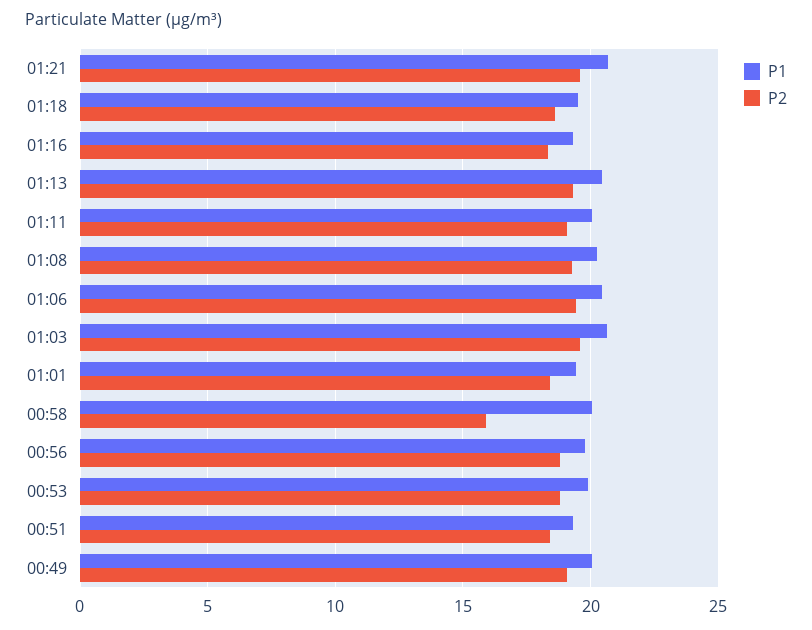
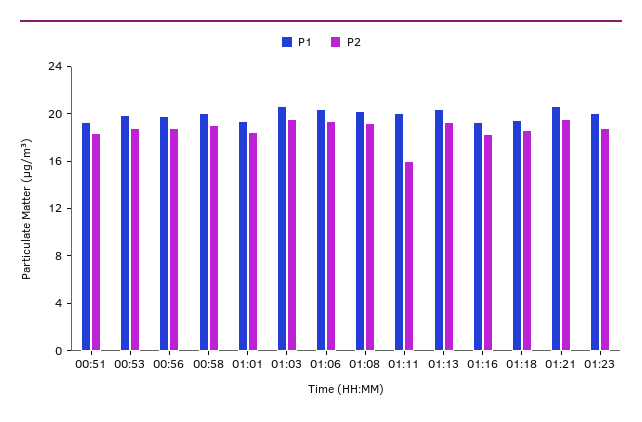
P2, 01:11: 19 -> 16
P2, 00:58: 16 -> 19
P1, 00:49: 20 -> none
P2, 00:49: 19 -> none
P1, 01:23: none -> 20
P2, 01:23: none -> 19

